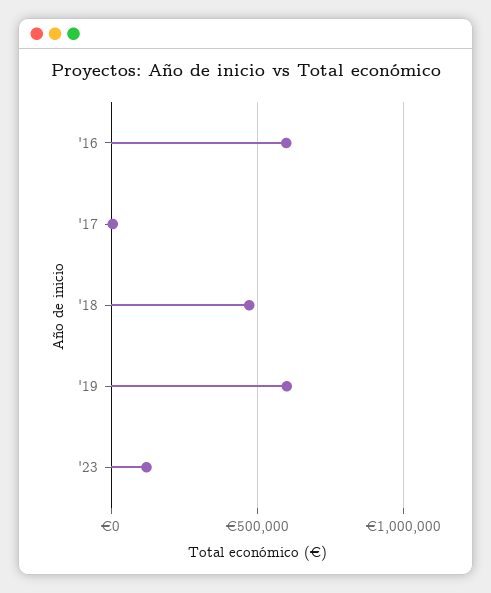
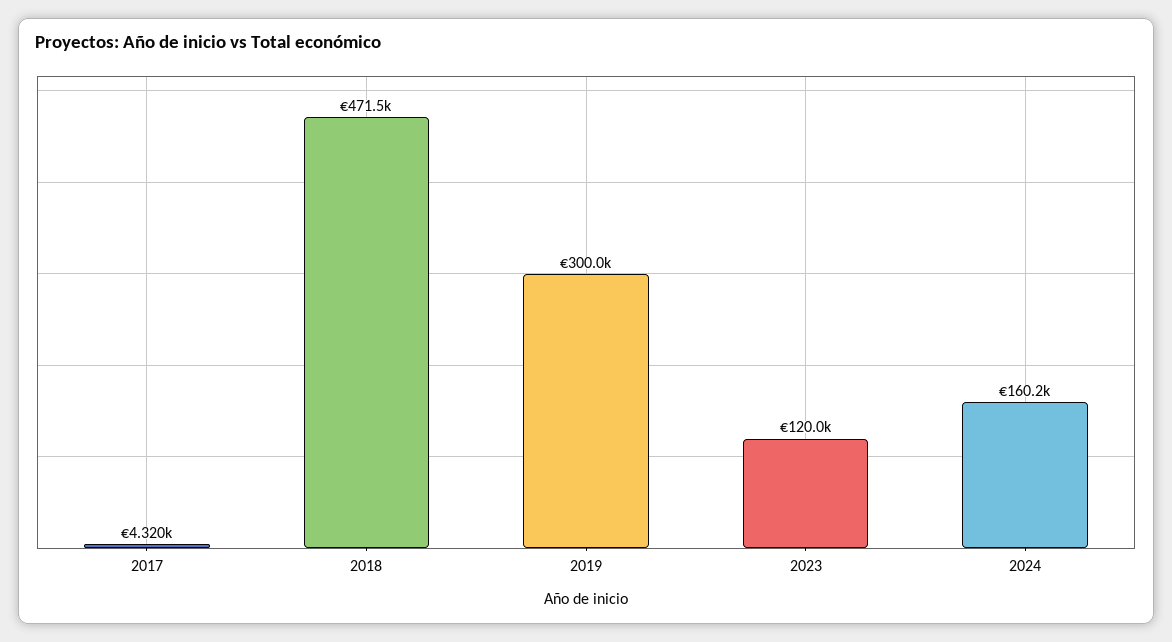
'16: 600000 -> none
'19: 600000 -> 300000
2024: none -> 160200

